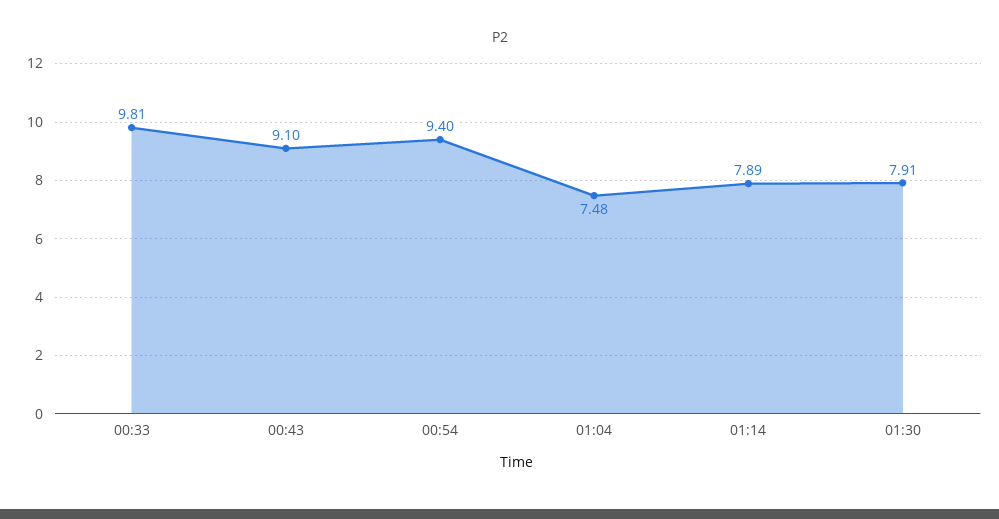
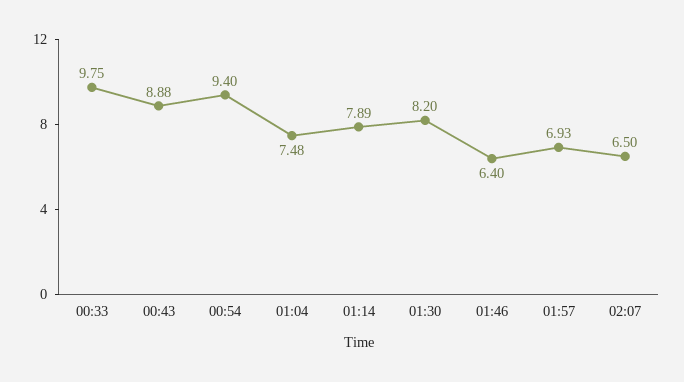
00:33: 9.81 -> 9.75
00:43: 9.1 -> 8.88
01:30: 7.91 -> 8.2
01:46: none -> 6.4
01:57: none -> 6.93
02:07: none -> 6.5

